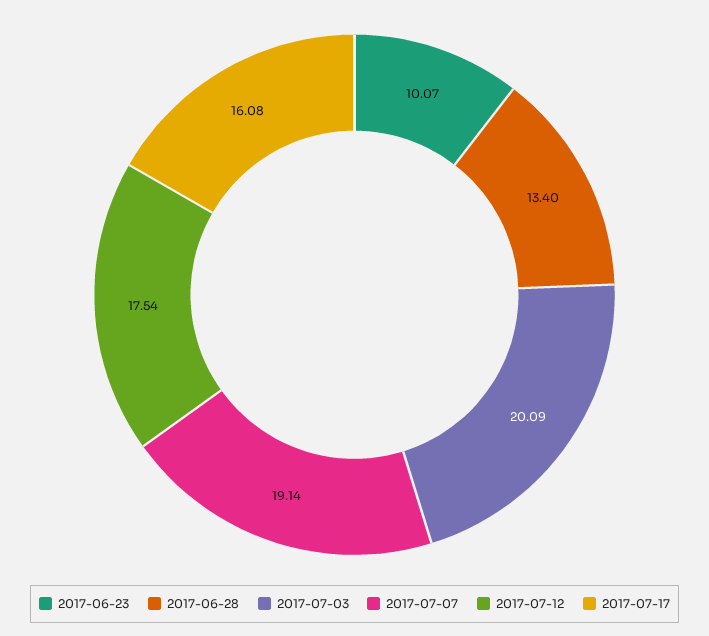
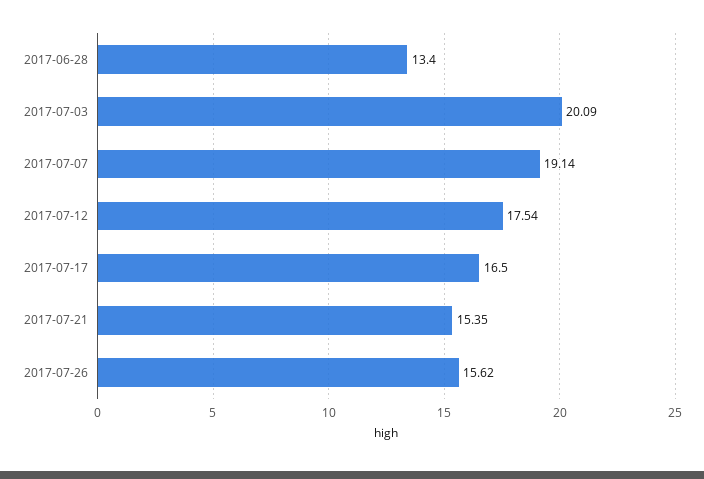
2017-06-23: 10.07 -> none
2017-07-17: 16.08 -> 16.5
2017-07-21: none -> 15.35
2017-07-26: none -> 15.62

